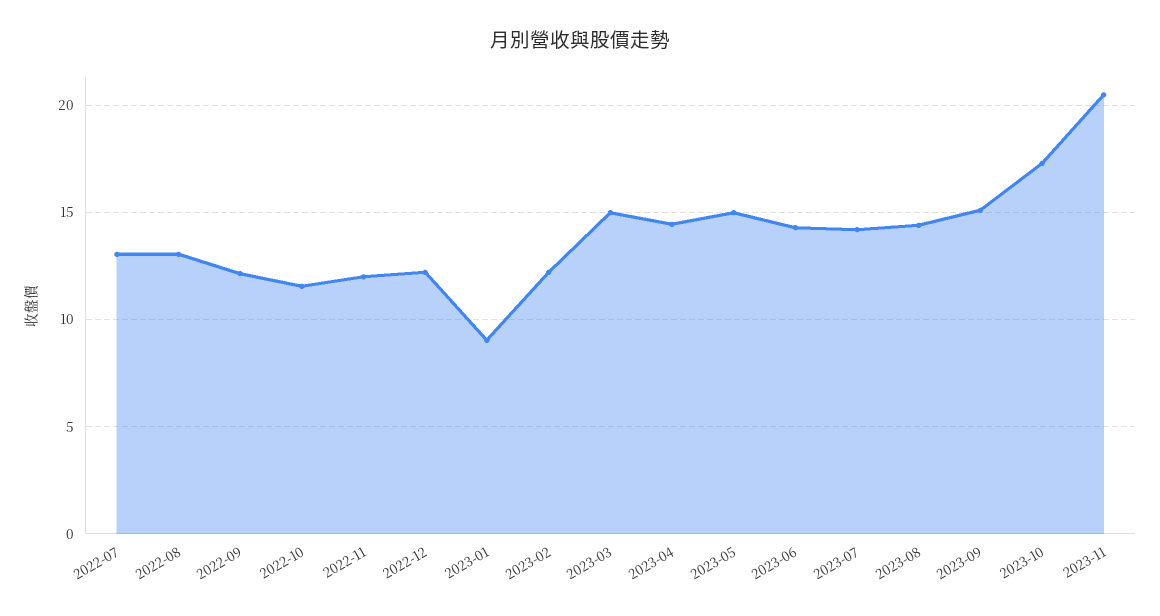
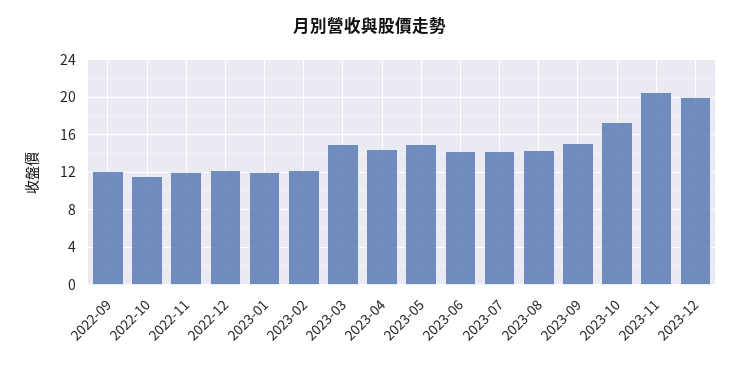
2022-07: 13 -> none
2022-08: 13 -> none
2023-01: 9 -> 12
2023-12: none -> 20

